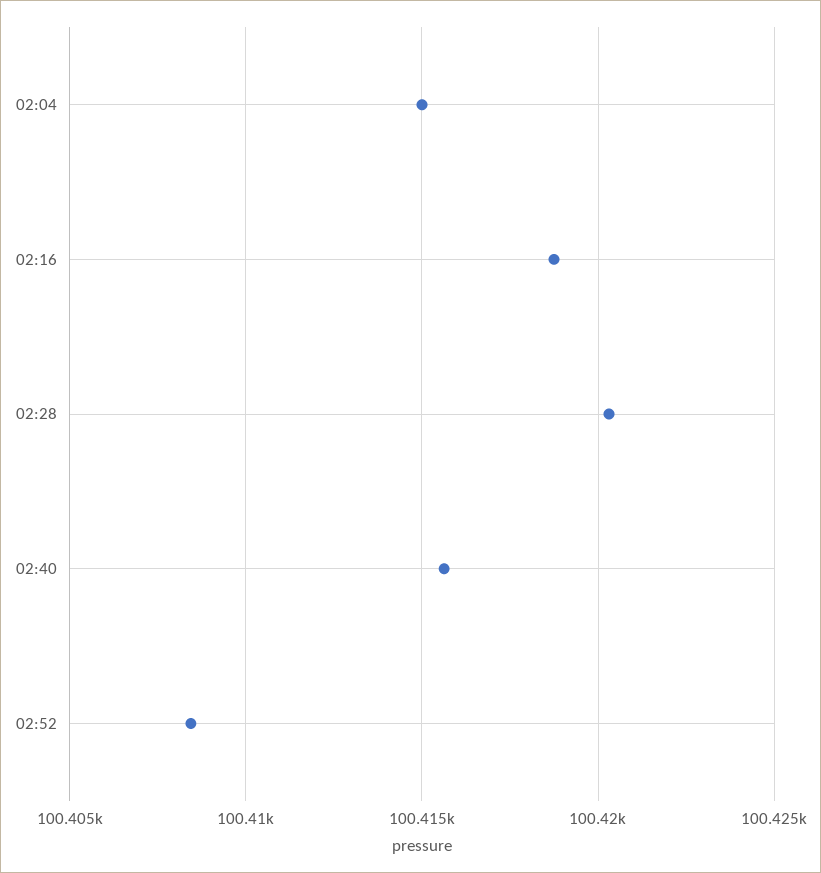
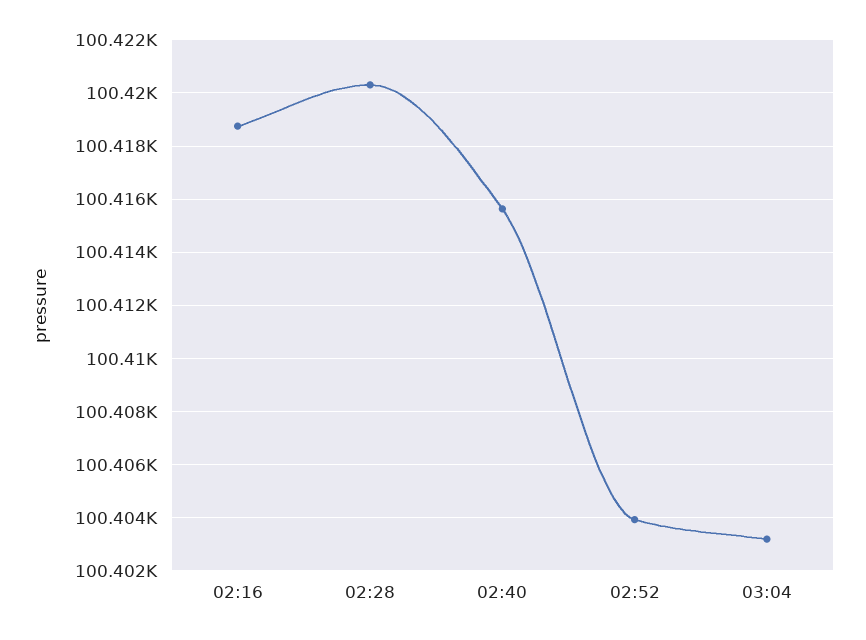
02:04: 100415 -> none
02:52: 100408.5 -> 100404
03:04: none -> 100403.25

